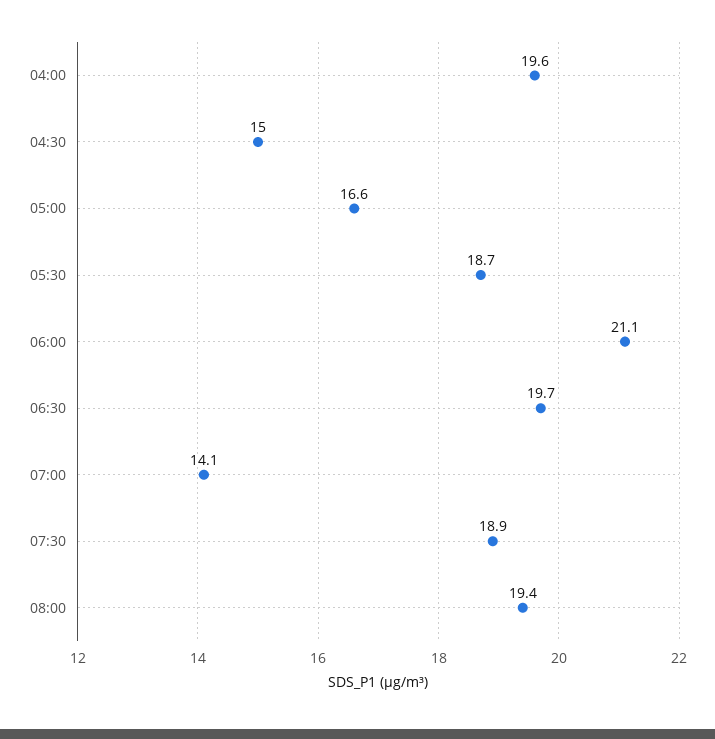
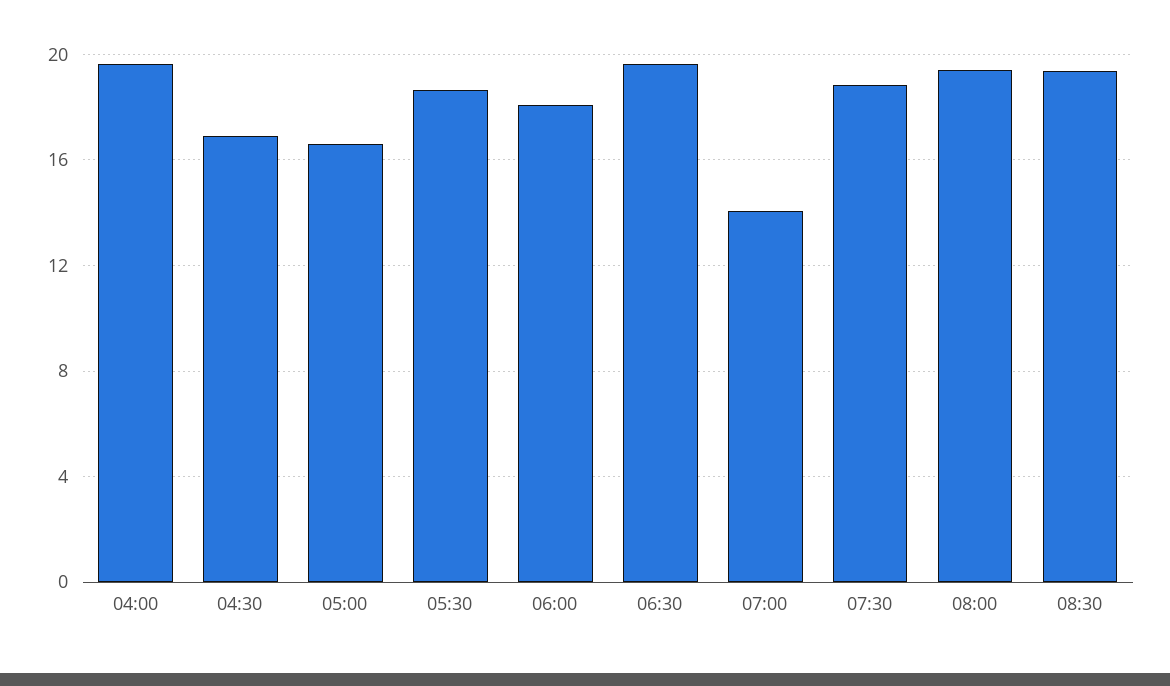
04:30: 15 -> 17
06:00: 21.1 -> 18
08:30: none -> 19.5

